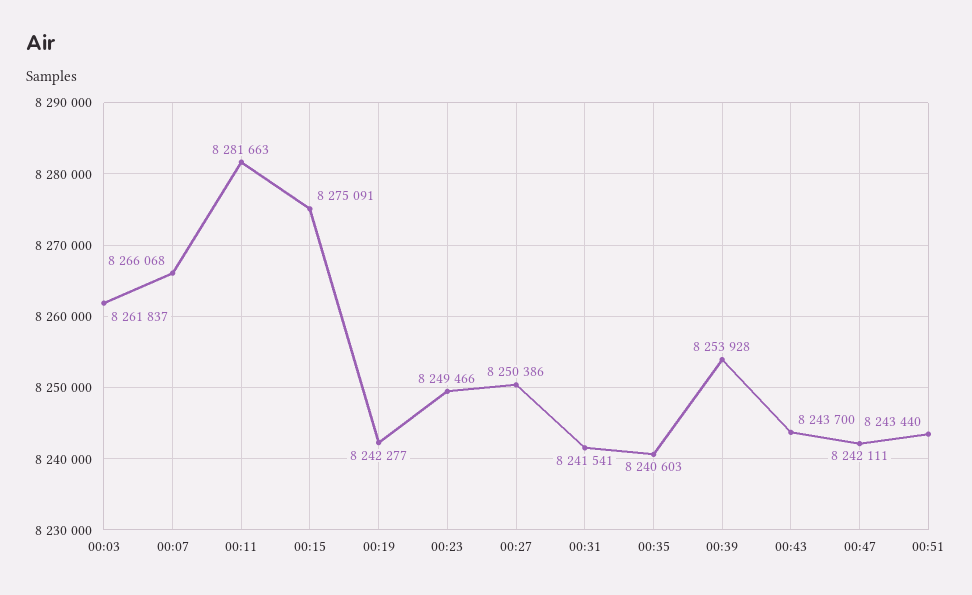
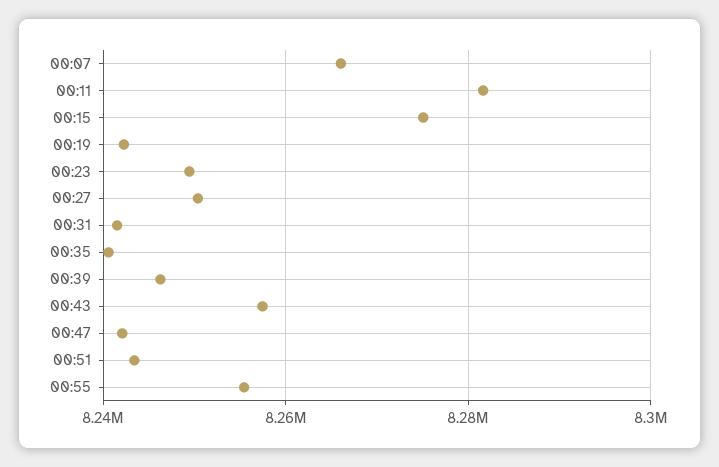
00:03: 8261837 -> none
00:39: 8253928 -> 8246000
00:43: 8243700 -> 8258000
00:55: none -> 8256000

